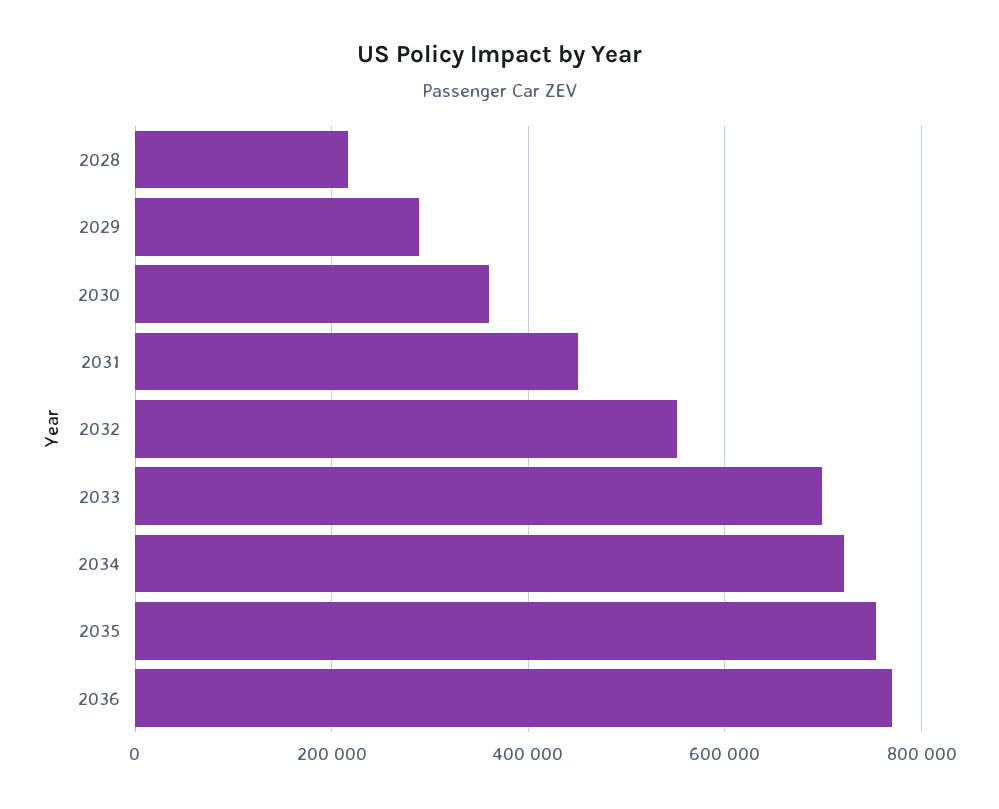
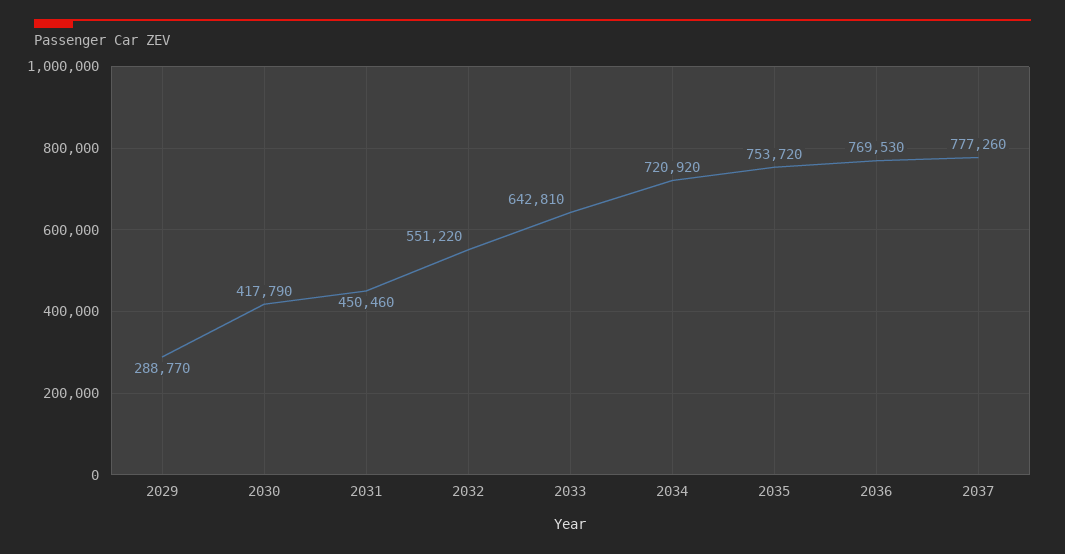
2028: 220000 -> none
2030: 360000 -> 417790
2033: 700000 -> 642810
2037: none -> 777260

